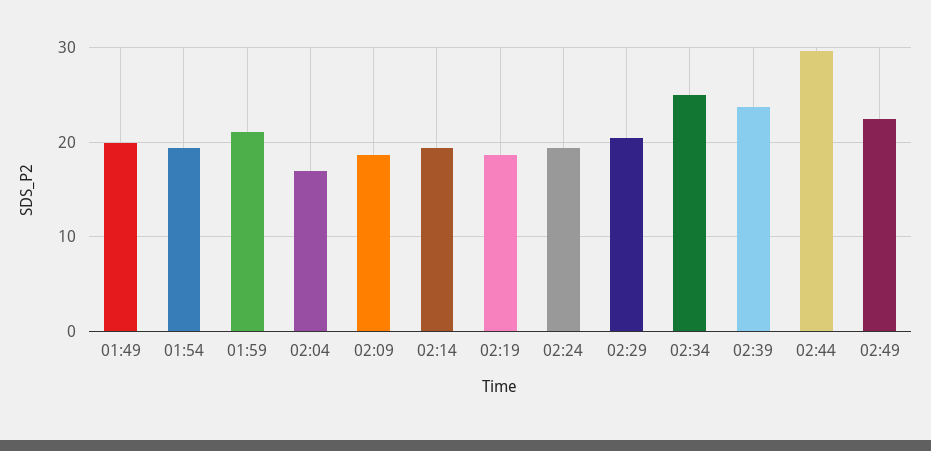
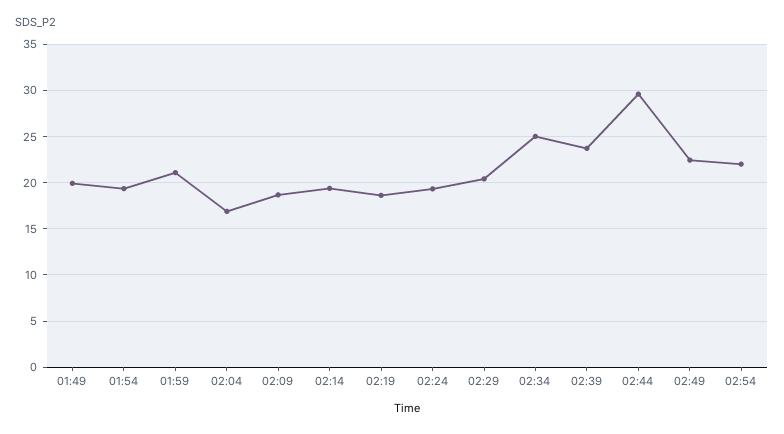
02:54: none -> 22

